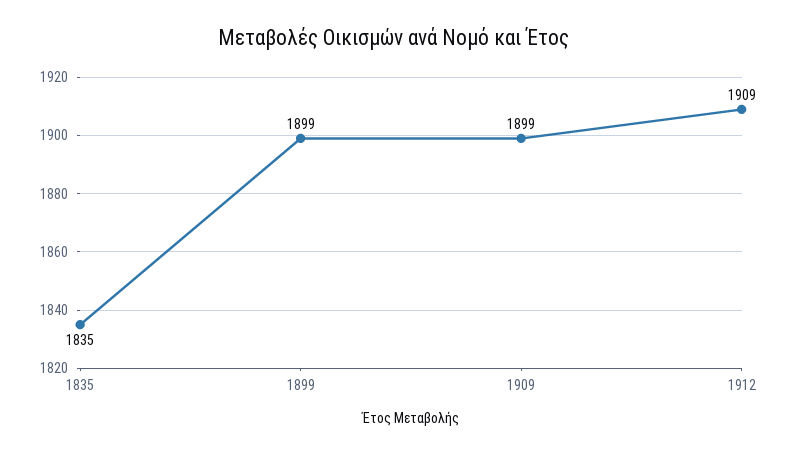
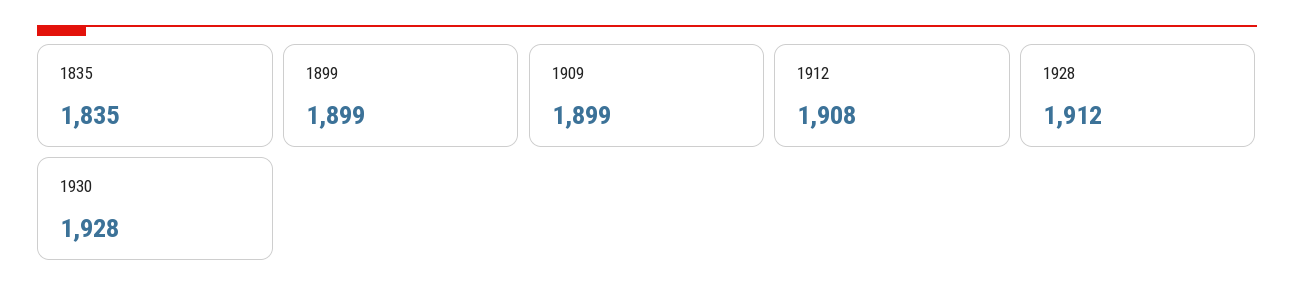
1912: 1909 -> 1908
1928: none -> 1912
1930: none -> 1928

